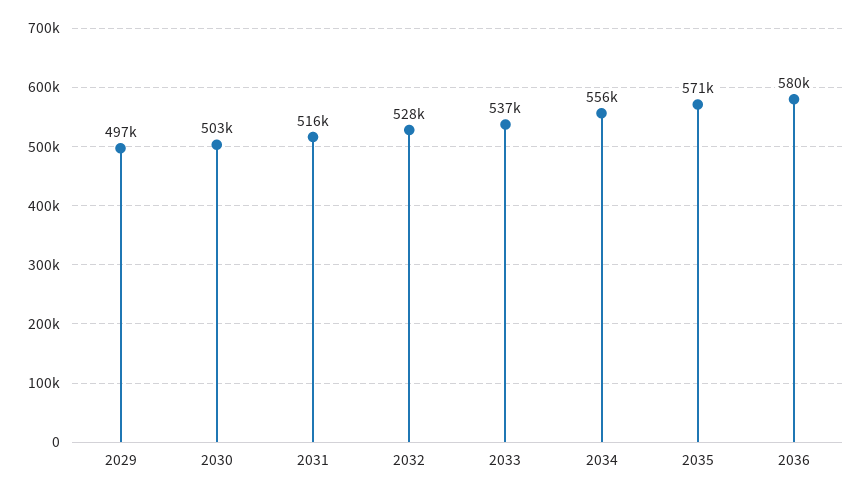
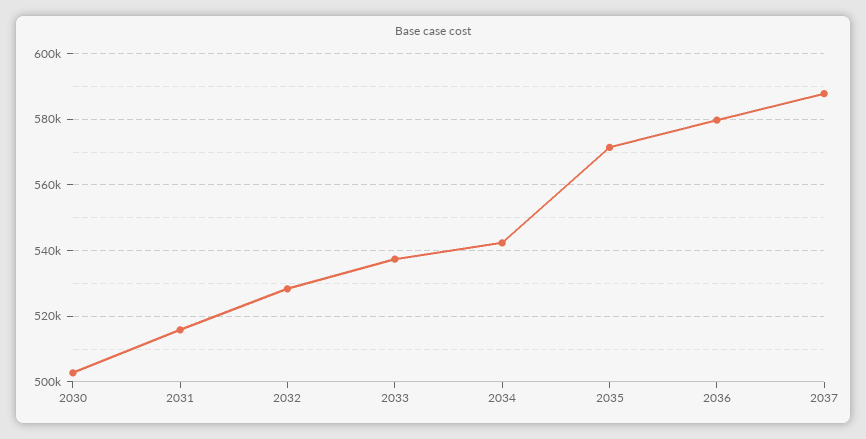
2029: 497000 -> none
2034: 556000 -> 542000
2037: none -> 588000

